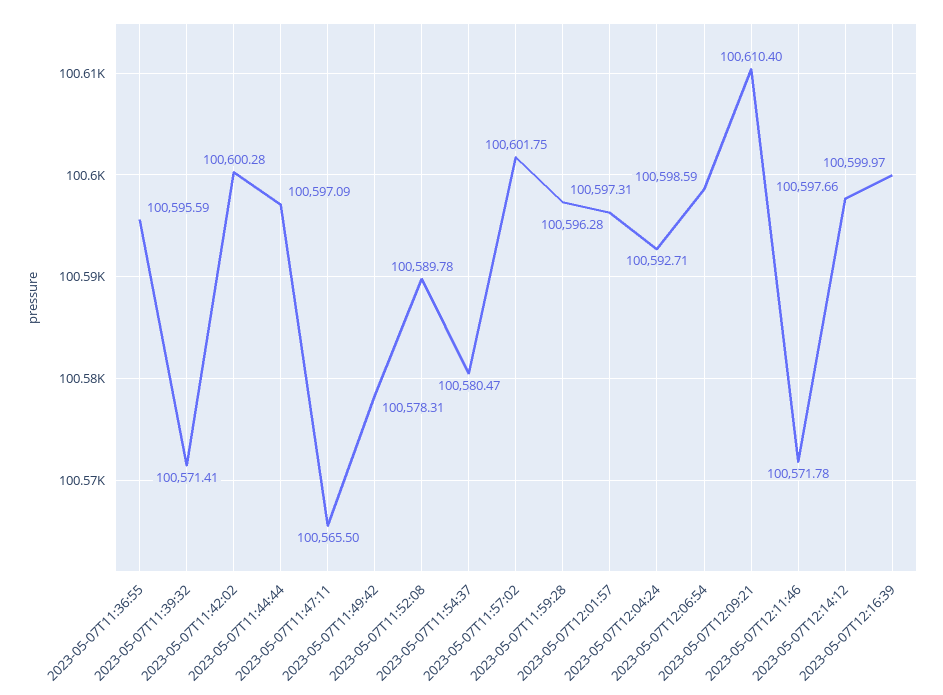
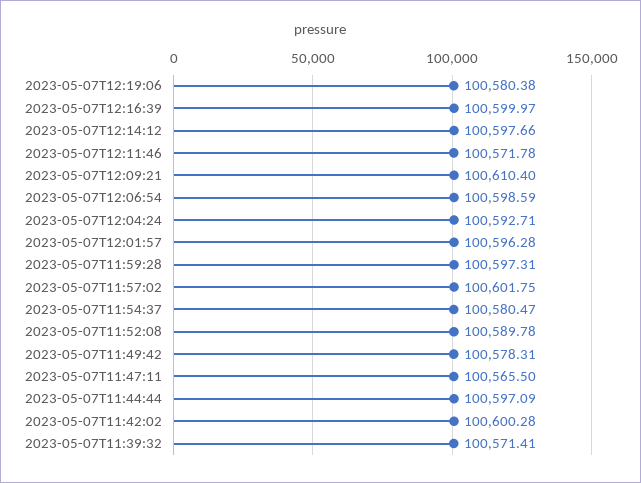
2023-05-07T11:36:55: 100595.59 -> none
2023-05-07T12:19:06: none -> 100580.38

